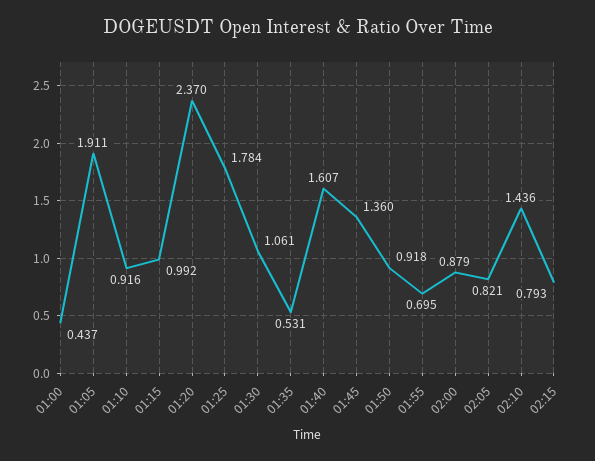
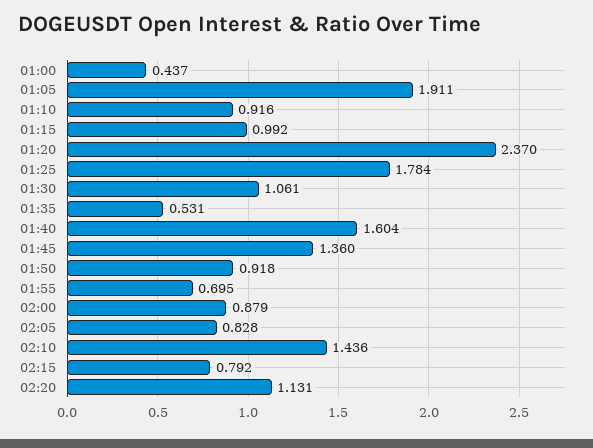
01:40: 1.607 -> 1.604
02:05: 0.821 -> 0.828
02:15: 0.793 -> 0.792
02:20: none -> 1.131

